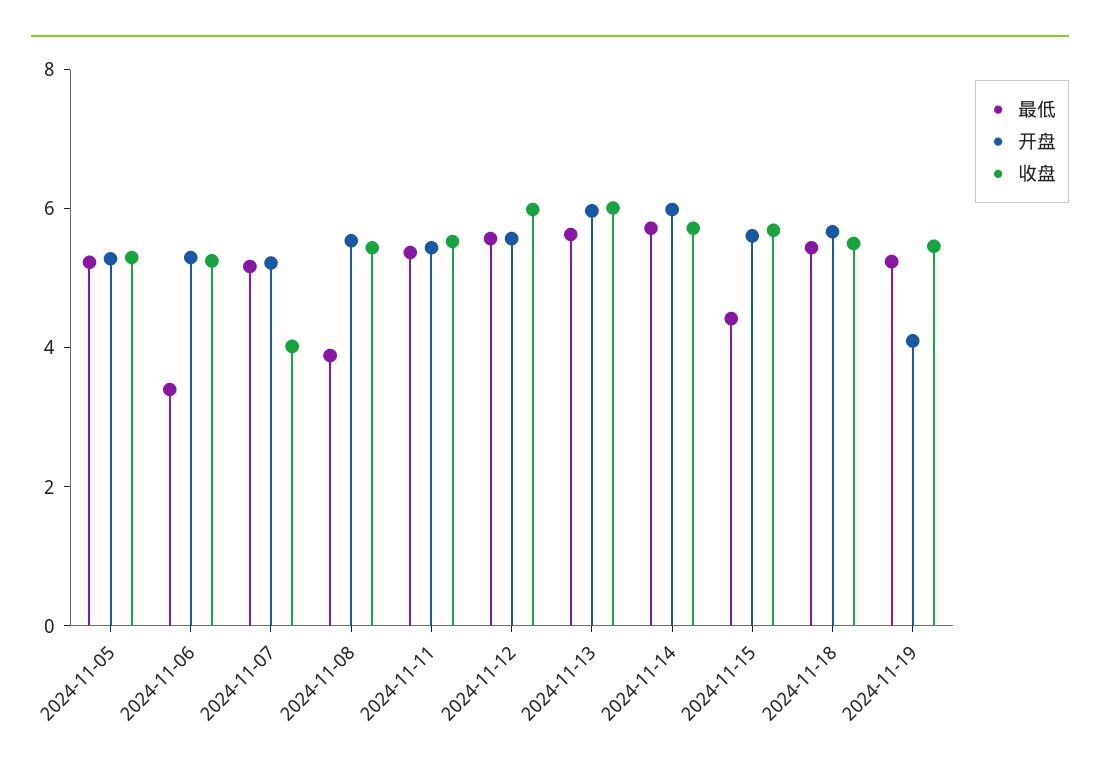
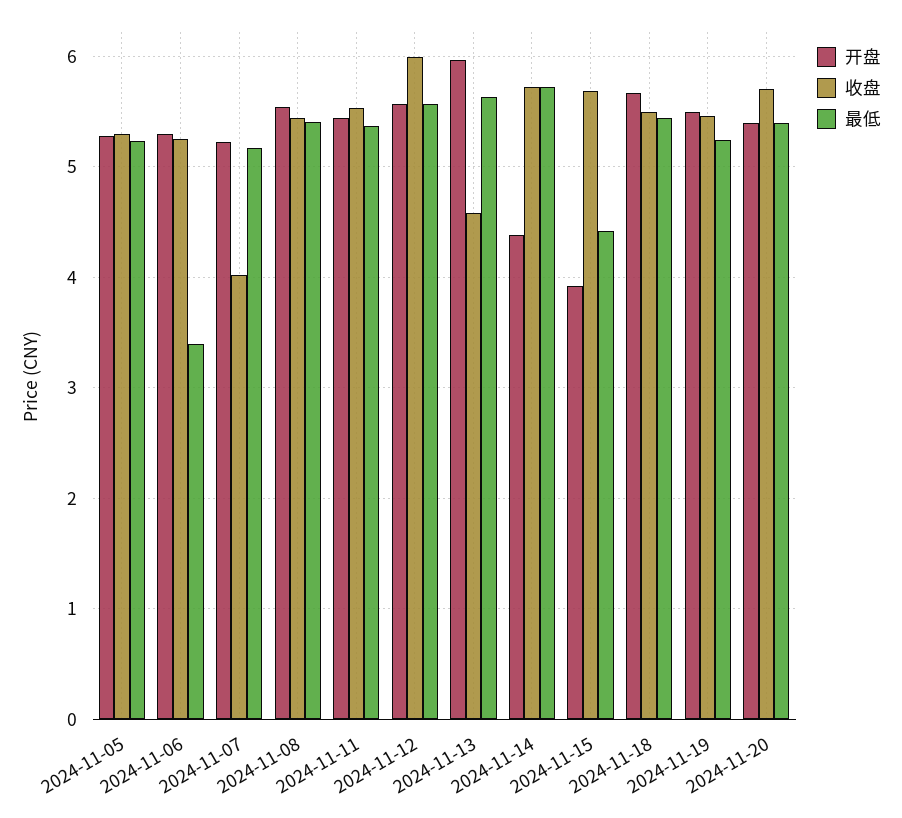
最低, 2024-11-08: 4 -> 5.4
收盘, 2024-11-13: 6 -> 4.6
开盘, 2024-11-14: 6 -> 4.4
开盘, 2024-11-15: 5.5 -> 3.9
开盘, 2024-11-19: 4 -> 5.5
开盘, 2024-11-20: none -> 5.4
收盘, 2024-11-20: none -> 5.7
最低, 2024-11-20: none -> 5.4

